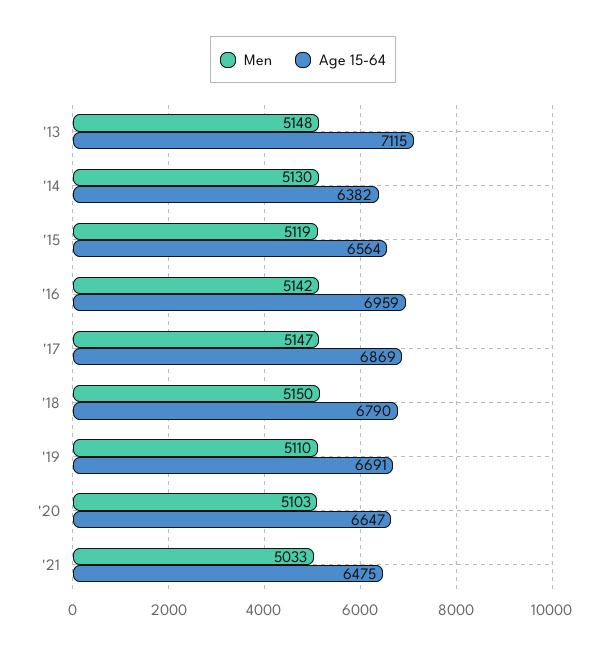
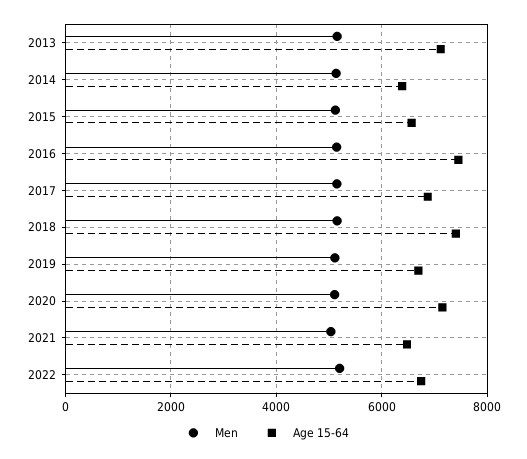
Age 15-64, '16: 6959 -> 7400
Age 15-64, '18: 6790 -> 7400
Age 15-64, '20: 6647 -> 7200
Men, 2022: none -> 5200
Age 15-64, 2022: none -> 6800

